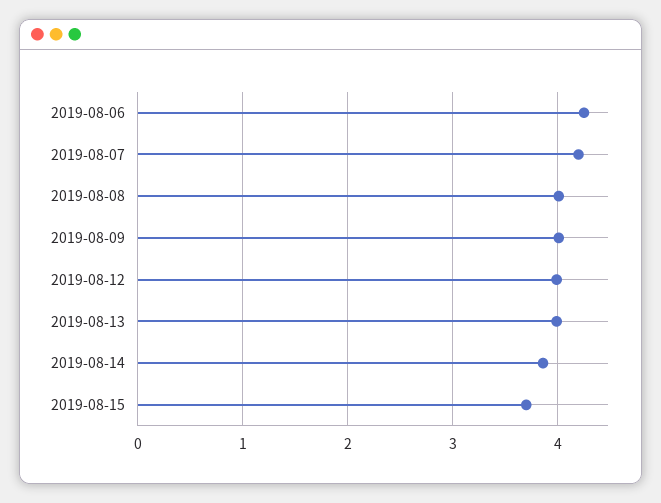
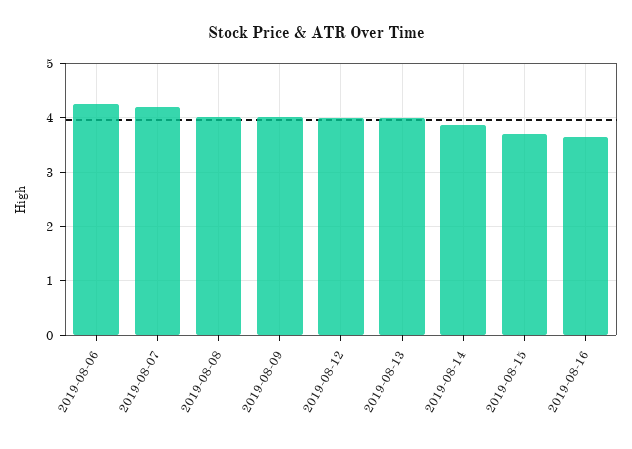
2019-08-16: none -> 3.6

